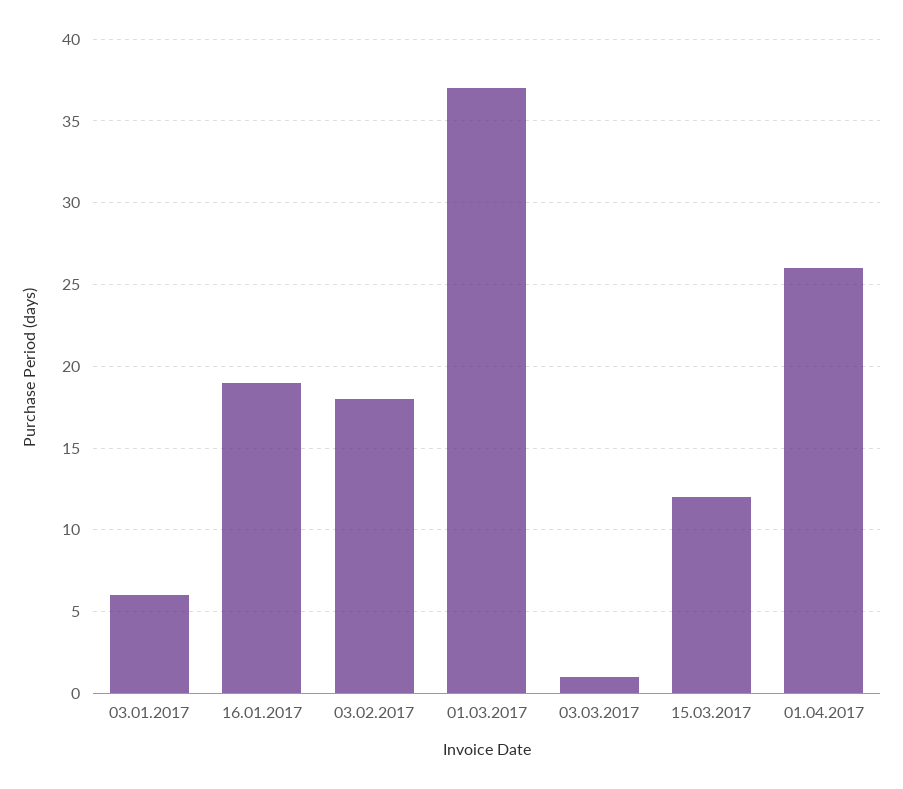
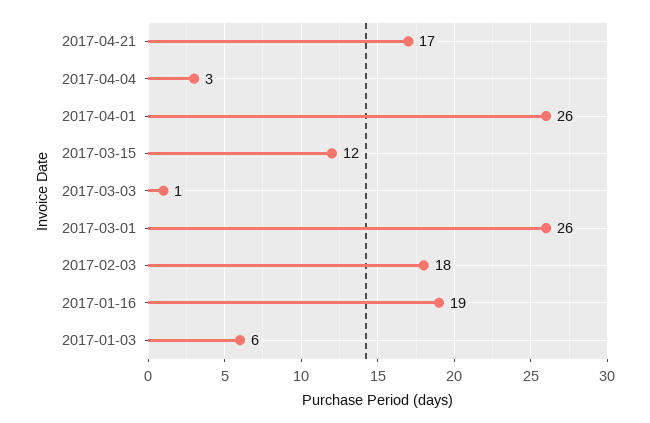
01.03.2017: 37 -> 26
2017-04-21: none -> 17
2017-04-04: none -> 3

